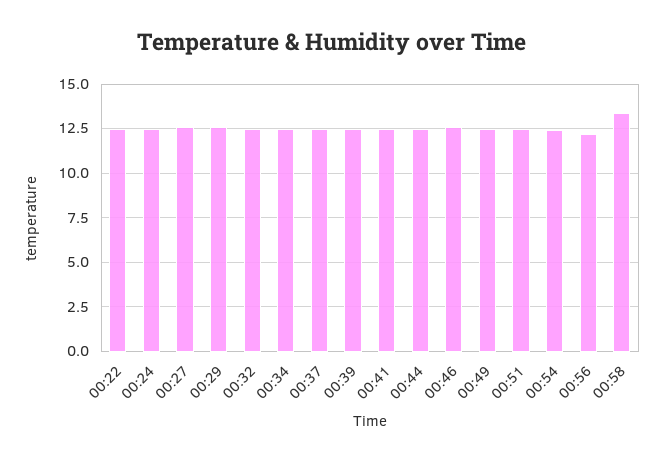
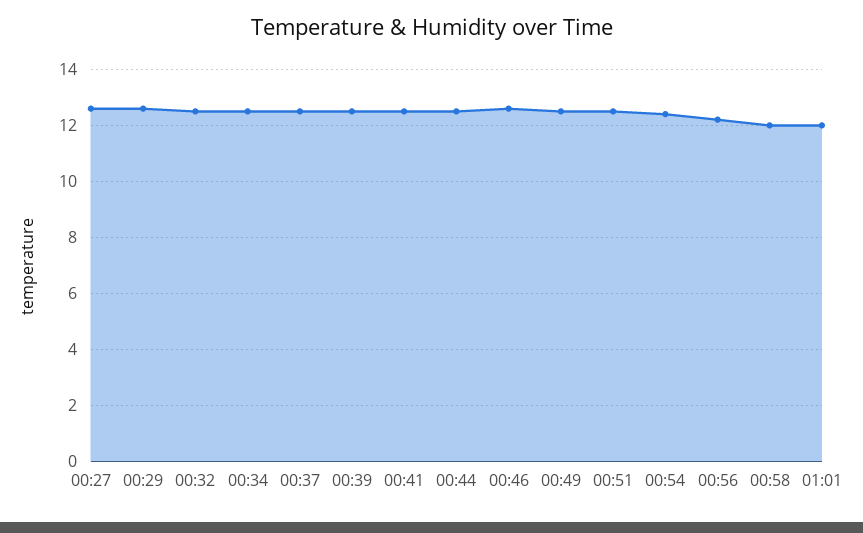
00:22: 12.5 -> none
00:24: 12.5 -> none
00:58: 13.5 -> 12
01:01: none -> 12

